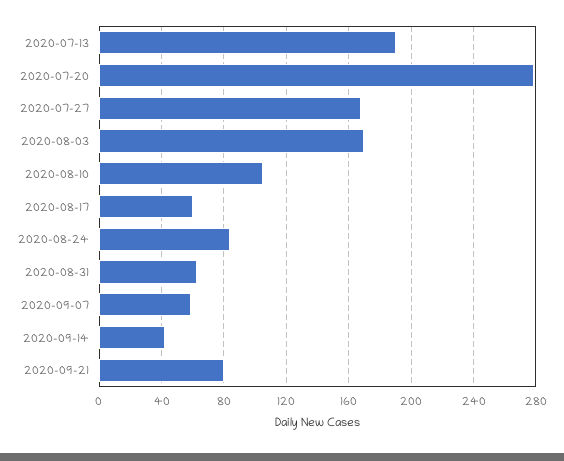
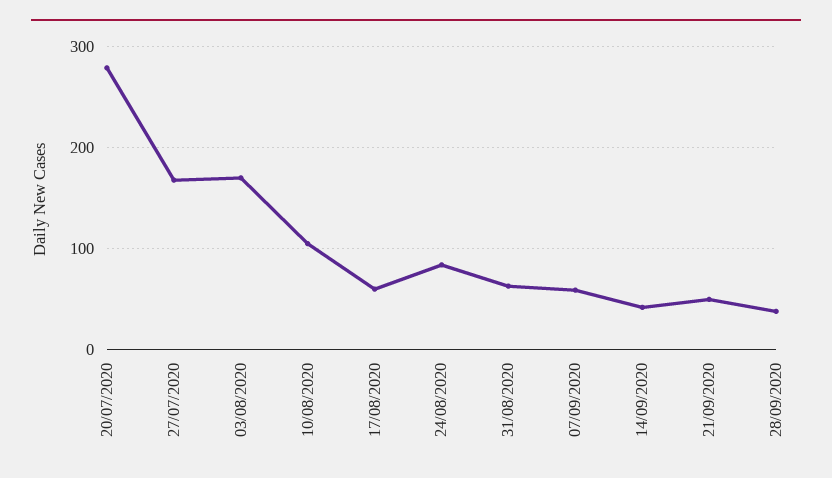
2020-07-13: 190 -> none
2020-09-21: 80 -> 50
28/09/2020: none -> 40

